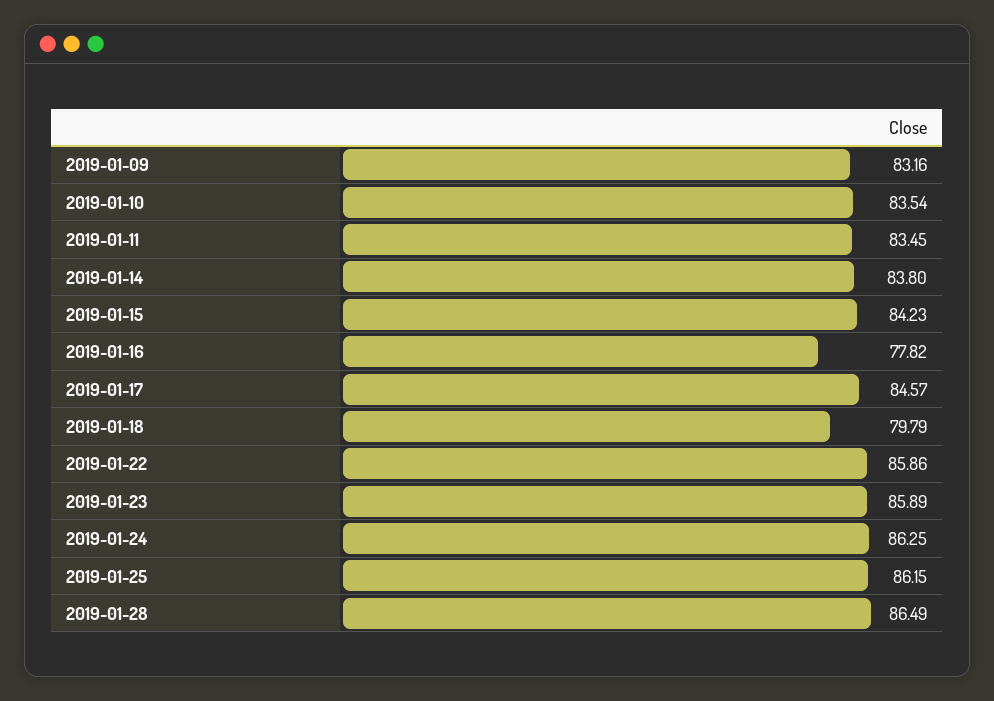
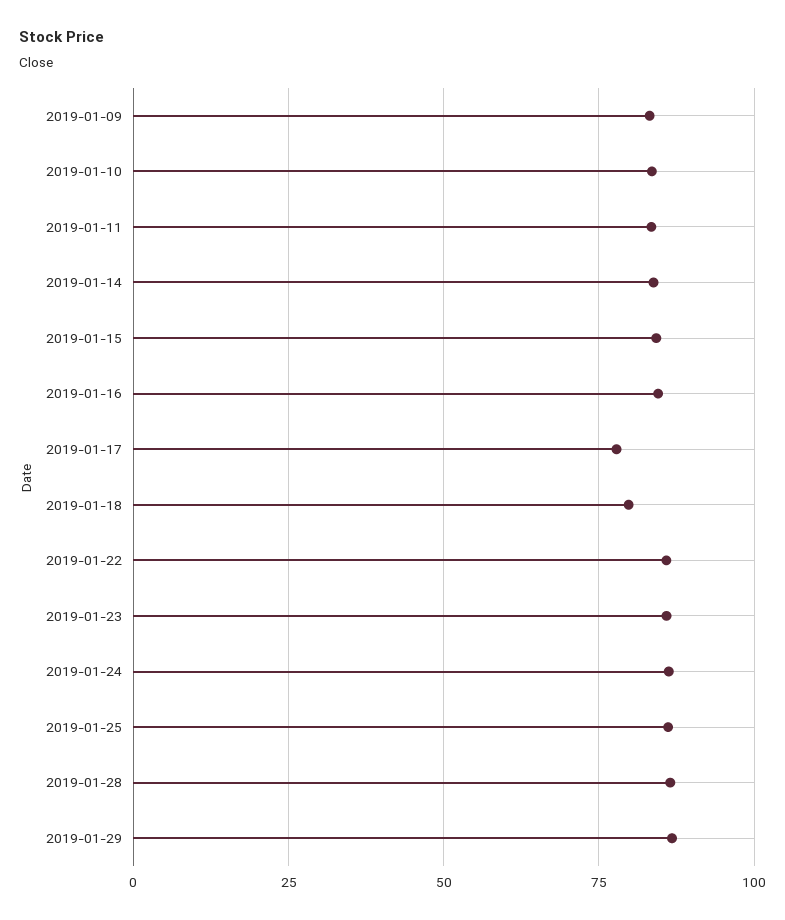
2019-01-16: 77.82 -> 85
2019-01-17: 84.57 -> 77.5
2019-01-29: none -> 87.5

